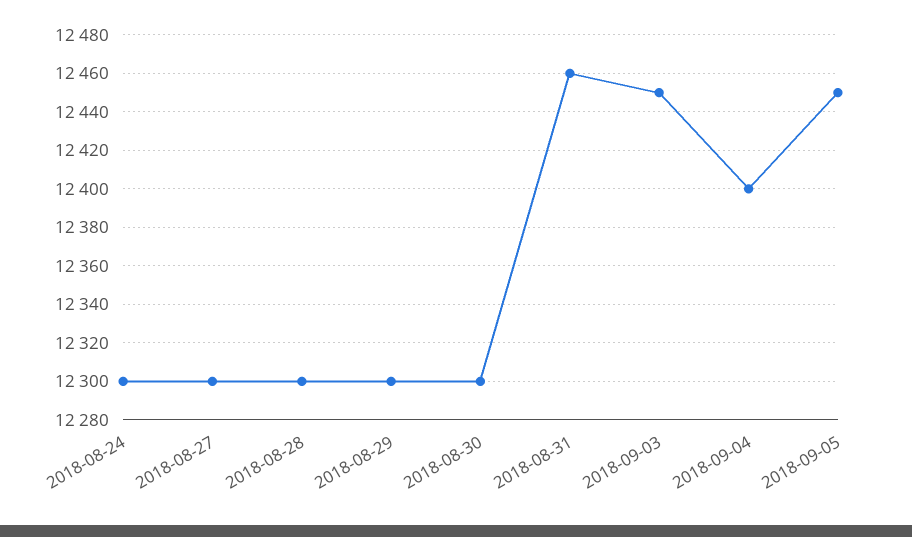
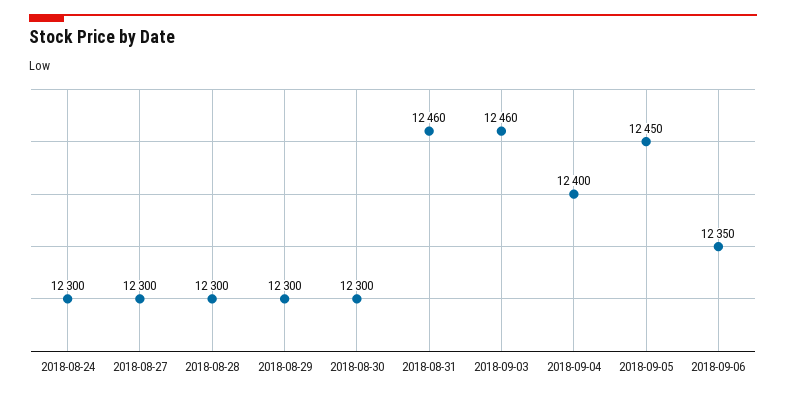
2018-09-03: 12450 -> 12460
2018-09-06: none -> 12350

